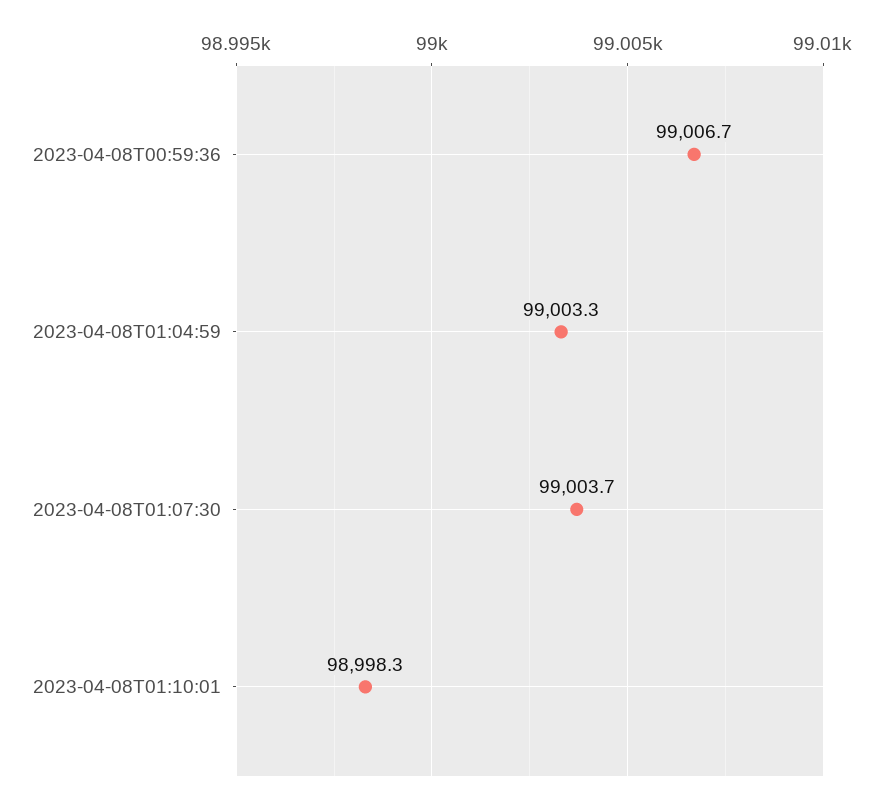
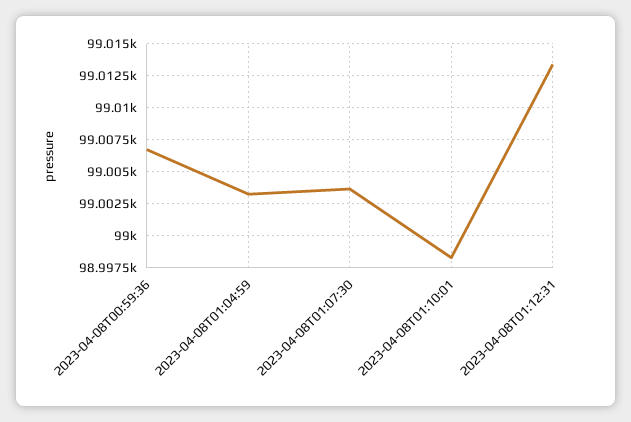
2023-04-08T01:12:31: none -> 99013.5

